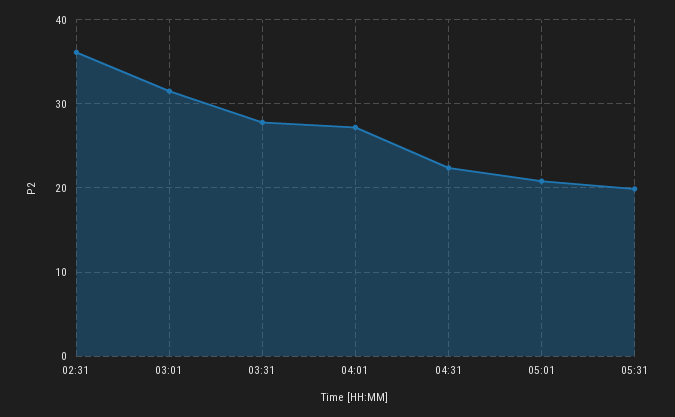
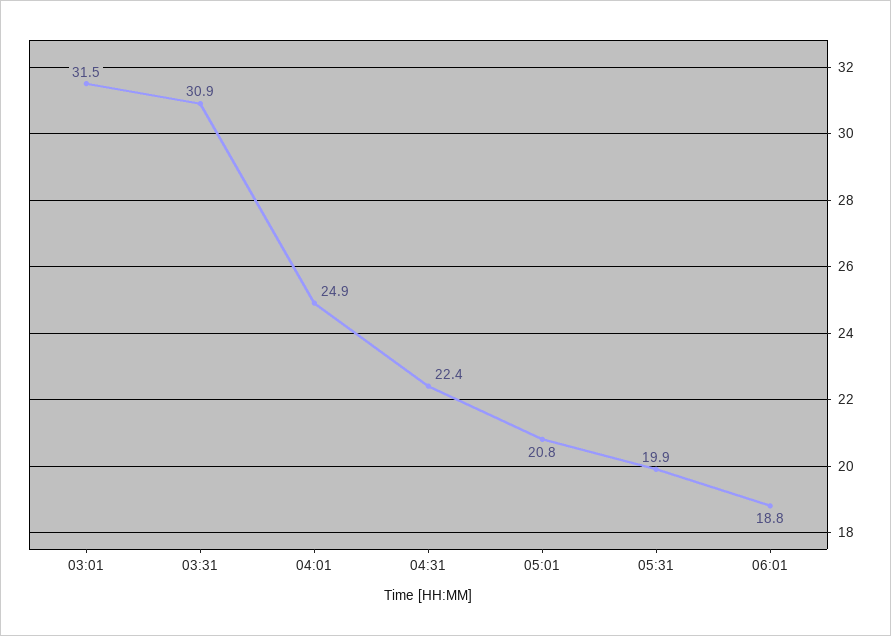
02:31: 36 -> none
03:31: 28 -> 30.9
04:01: 27 -> 24.9
06:01: none -> 18.8

